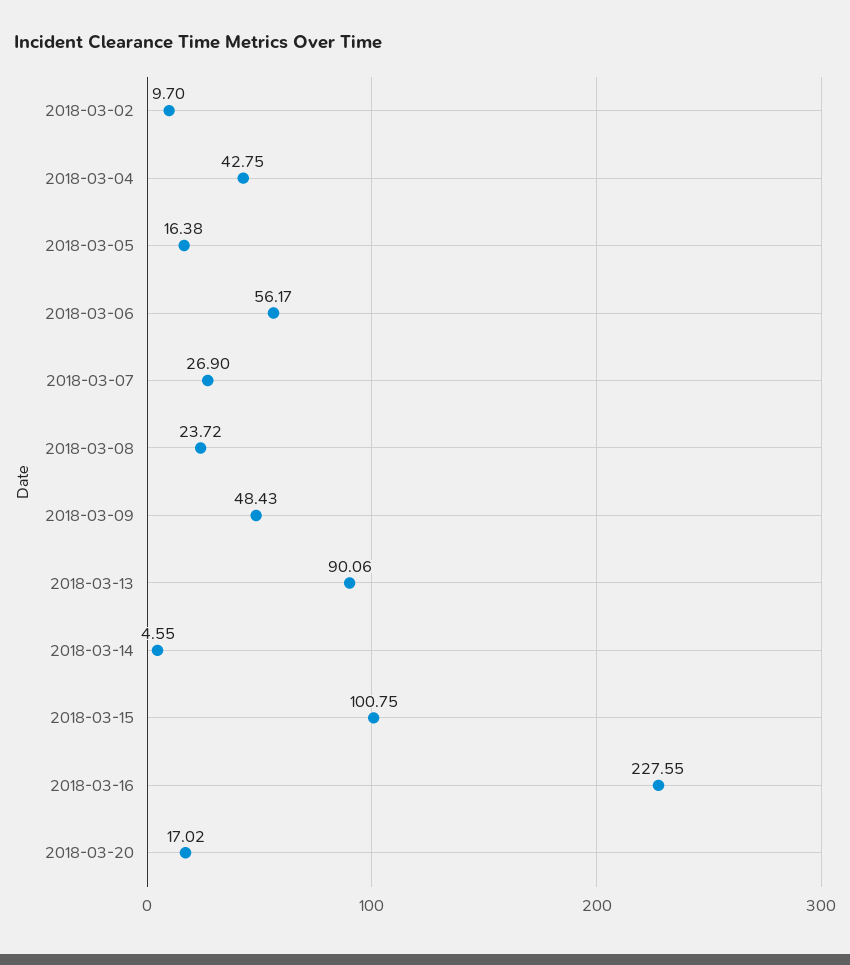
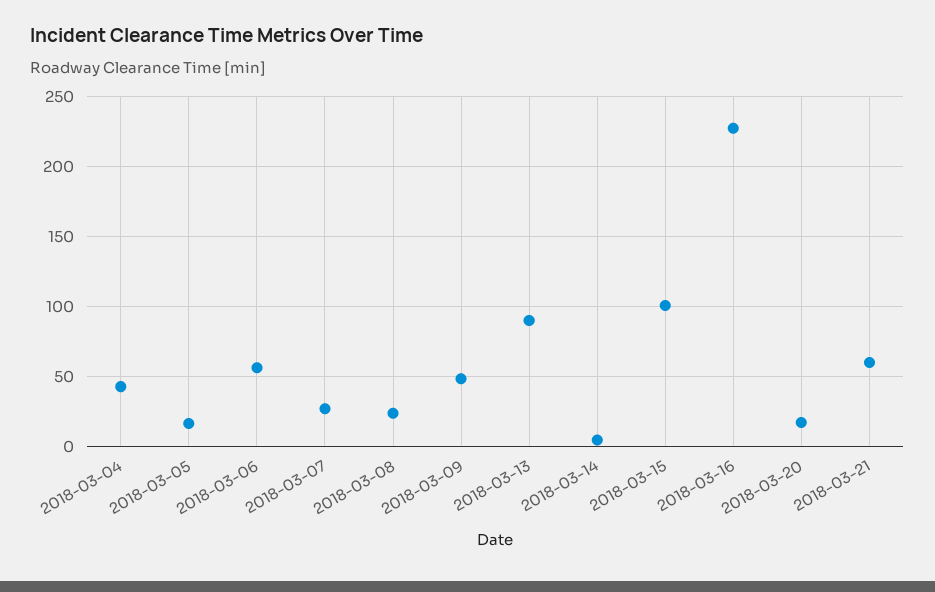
2018-03-02: 9.7 -> none
2018-03-21: none -> 60

